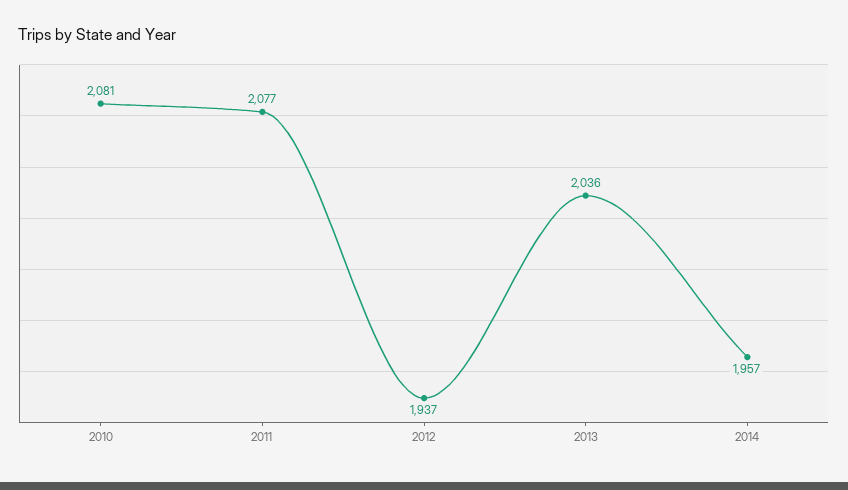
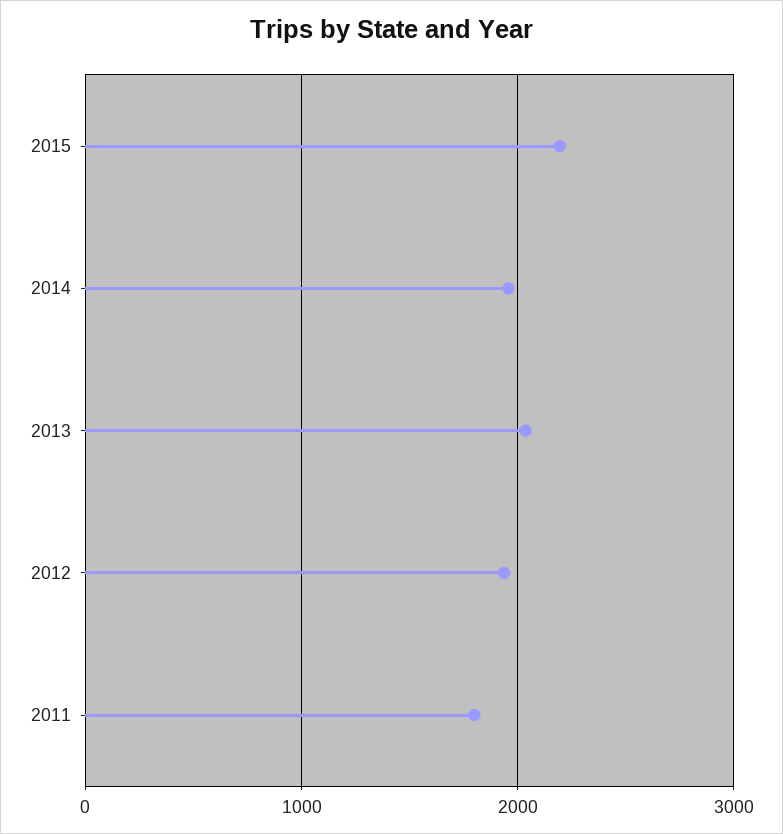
2010: 2081 -> none
2011: 2077 -> 1800
2015: none -> 2200

